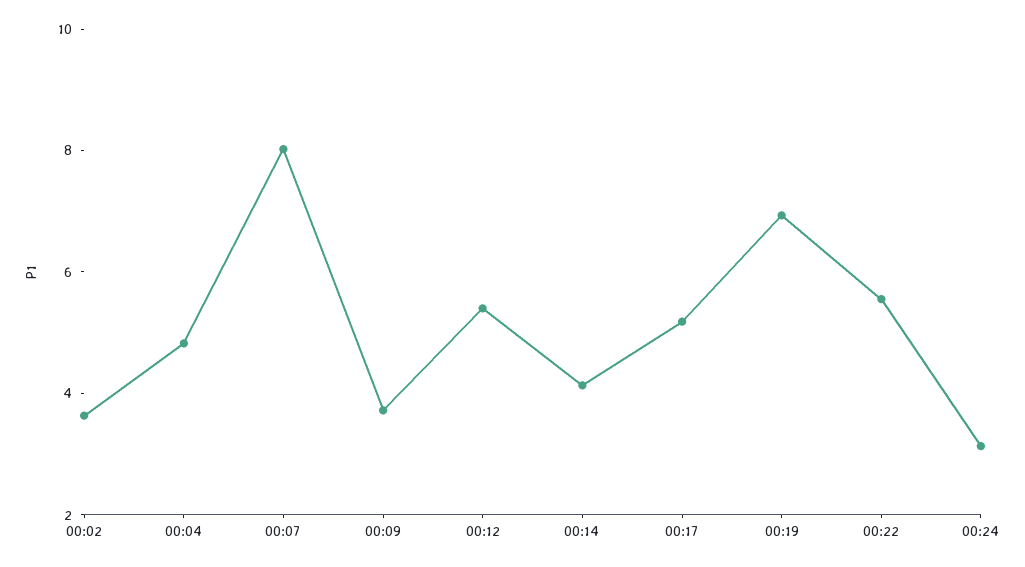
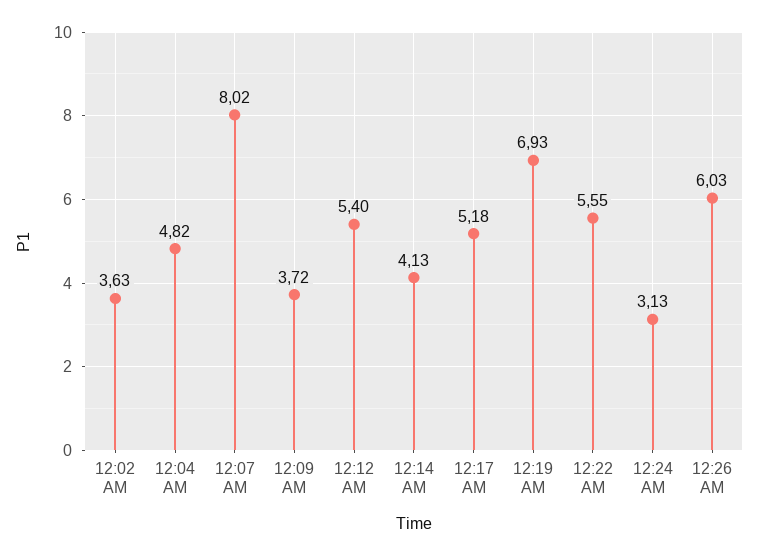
12:26 AM: none -> 6.03

